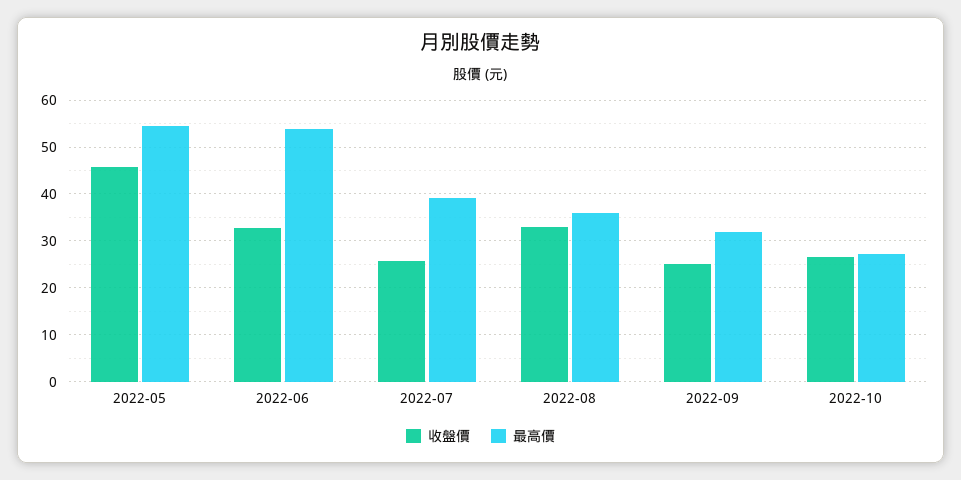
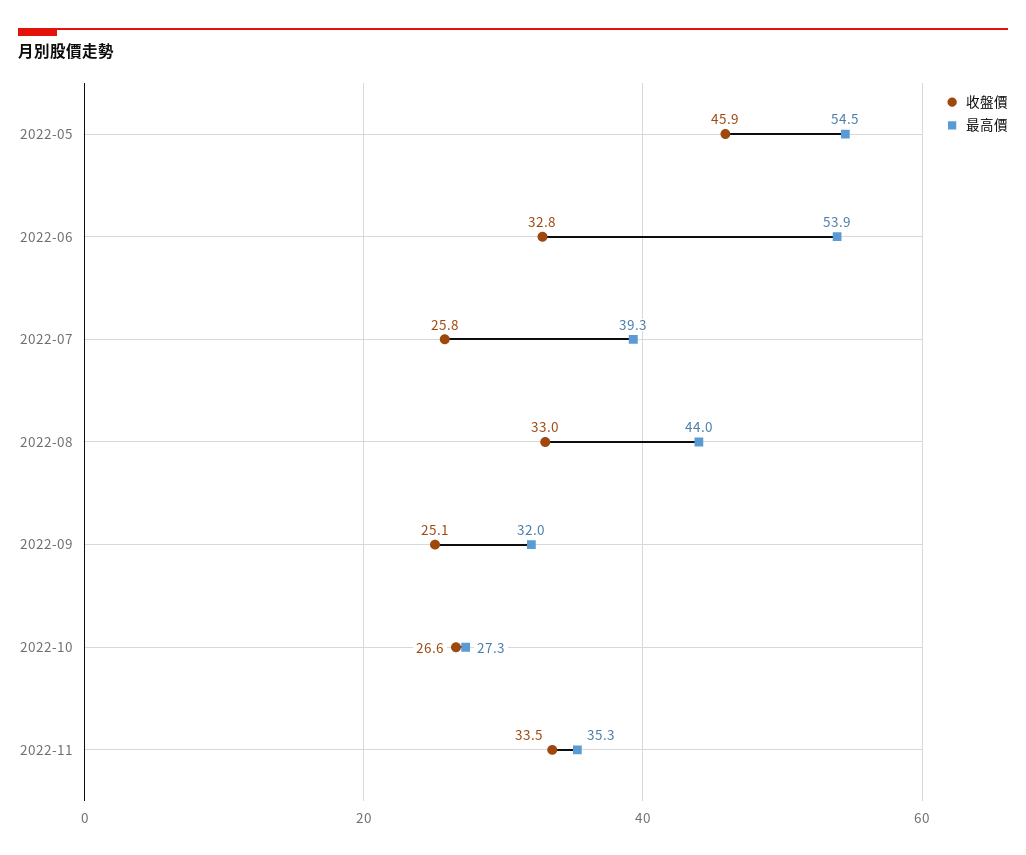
最高價, 2022-08: 36 -> 44
收盤價, 2022-11: none -> 33.5
最高價, 2022-11: none -> 35.3

